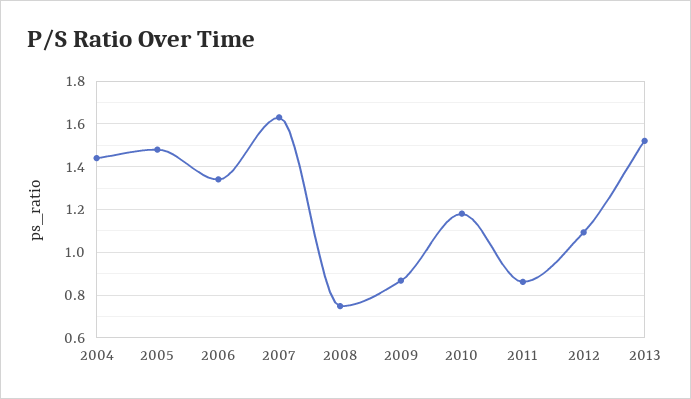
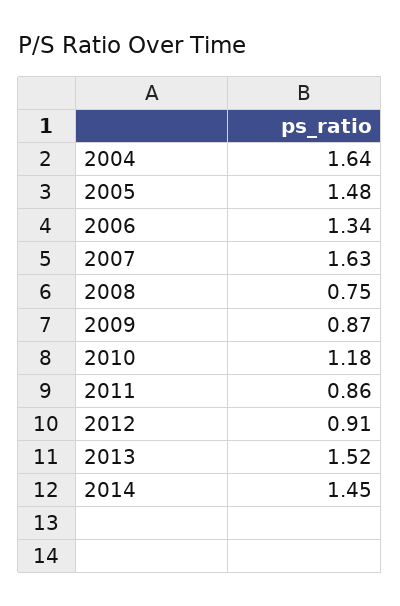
2004: 1.45 -> 1.64
2012: 1.1 -> 0.91
2014: none -> 1.45

